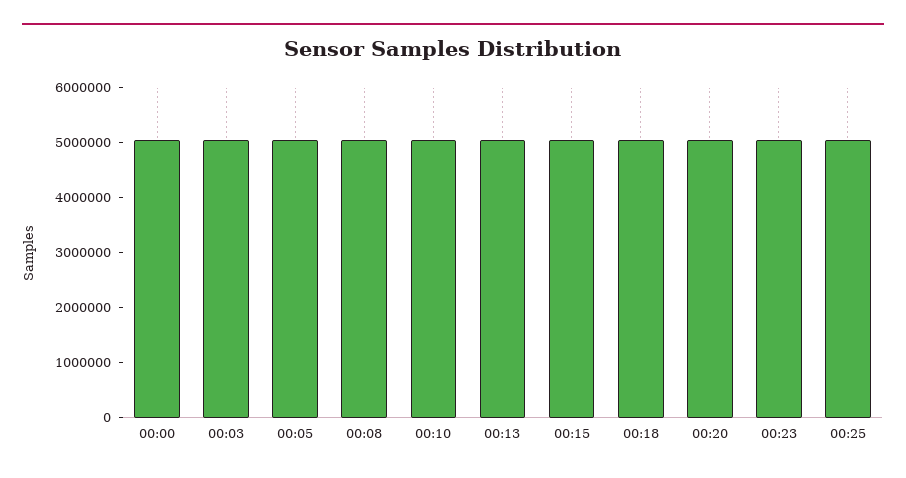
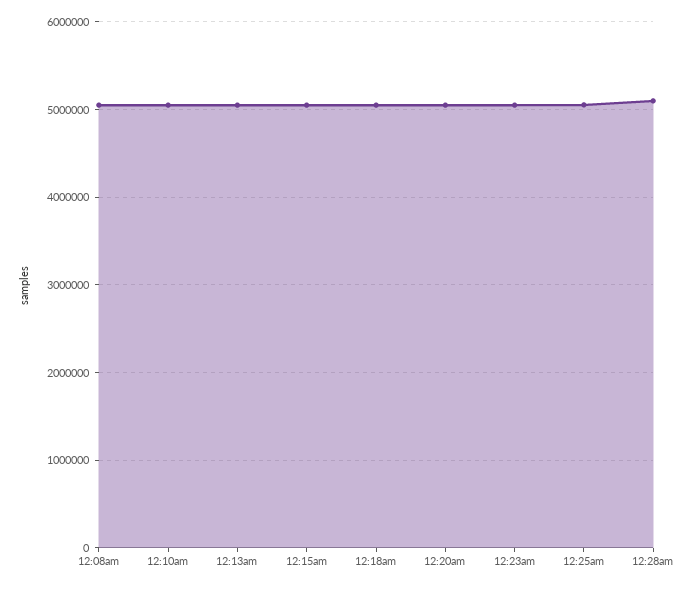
00:00: 5000000 -> none
00:03: 5000000 -> none
00:05: 5000000 -> none
12:28am: none -> 5100000

